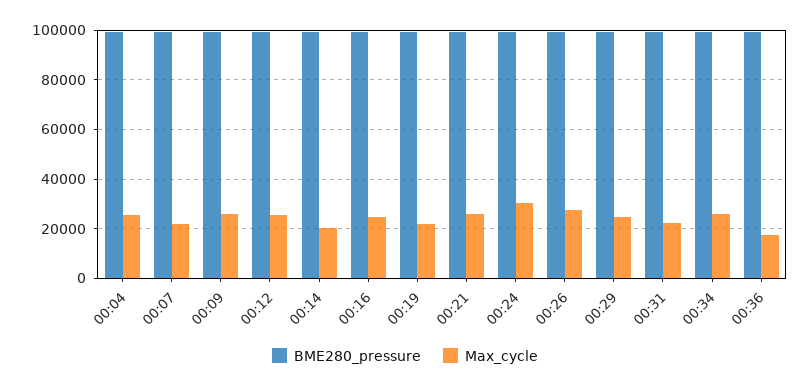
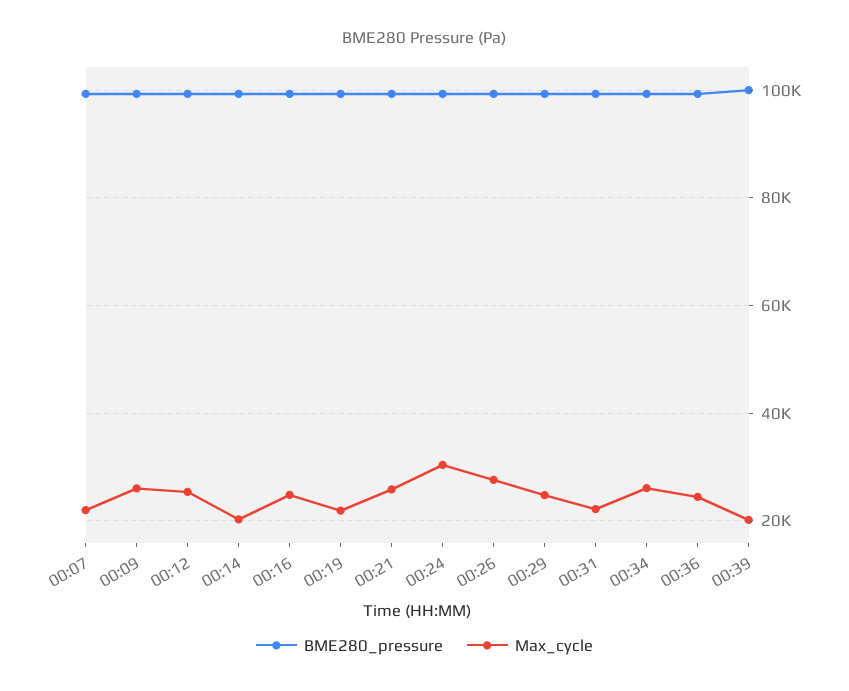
BME280_pressure, 00:04: 100000 -> none
Max_cycle, 00:04: 25000 -> none
Max_cycle, 00:36: 17500 -> 24000
BME280_pressure, 00:39: none -> 100000
Max_cycle, 00:39: none -> 20000

